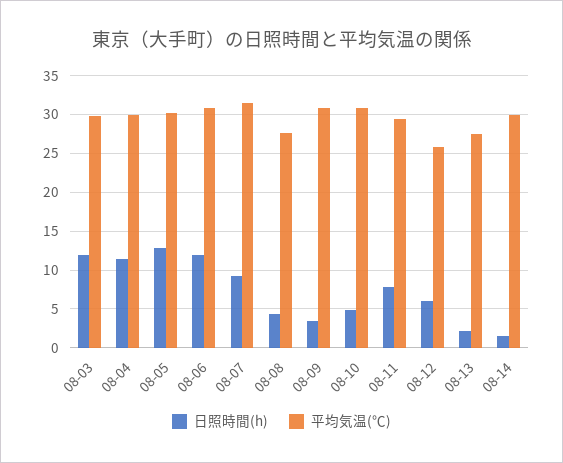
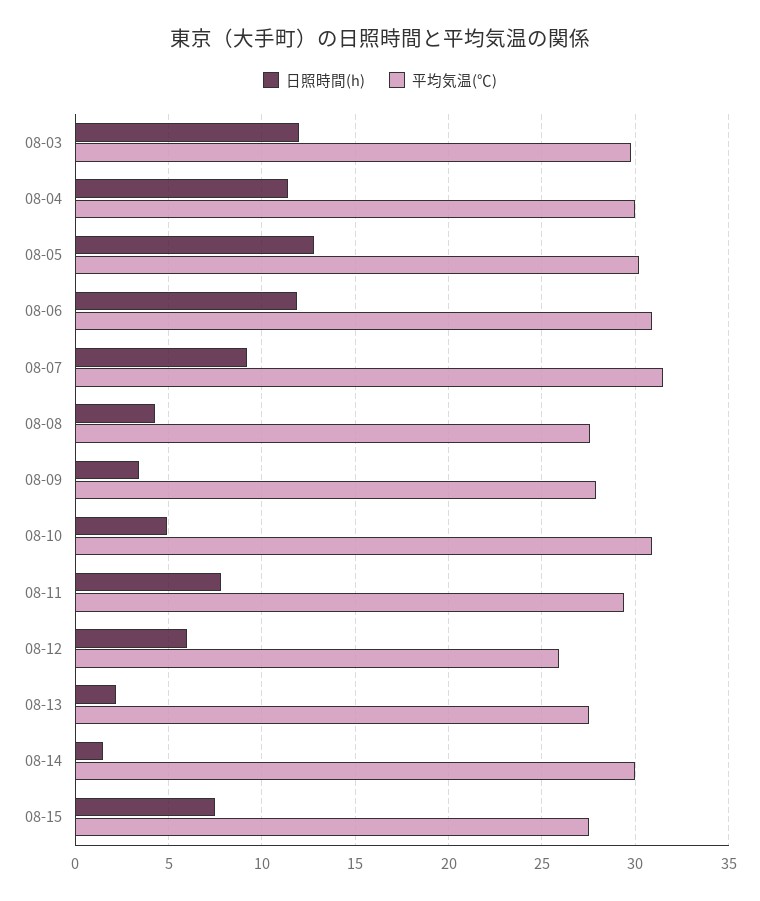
平均気温(℃), 08-09: 31 -> 28
日照時間(h), 08-15: none -> 7.5
平均気温(℃), 08-15: none -> 27.5

